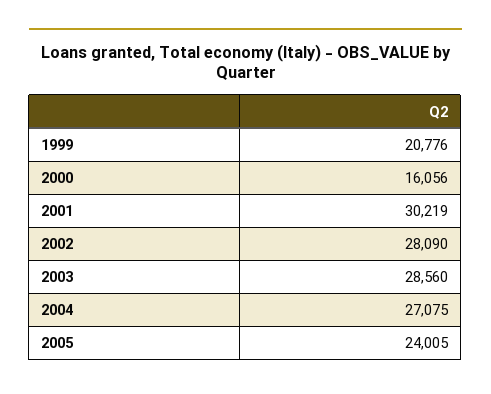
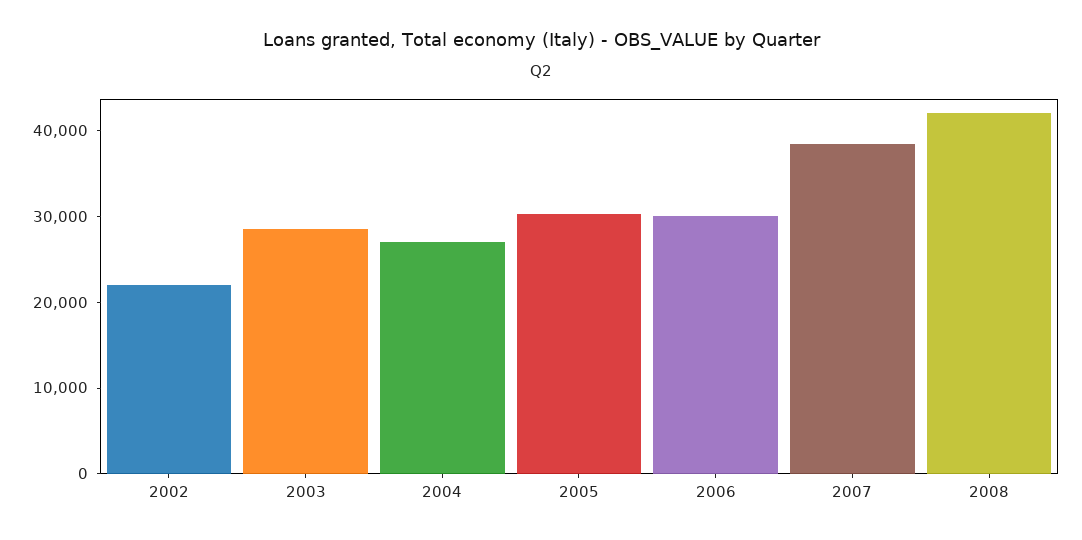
1999: 20776 -> none
2000: 16056 -> none
2001: 30219 -> none
2002: 28090 -> 22000
2005: 24005 -> 30000
2006: none -> 30000
2007: none -> 38000
2008: none -> 42000

